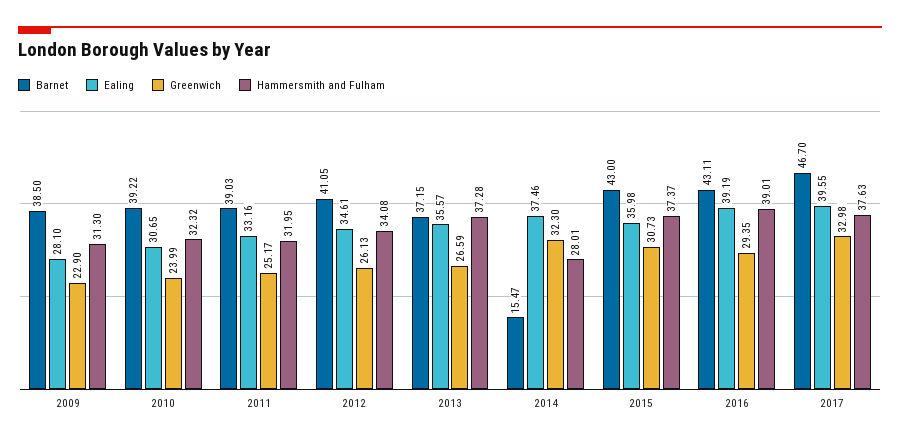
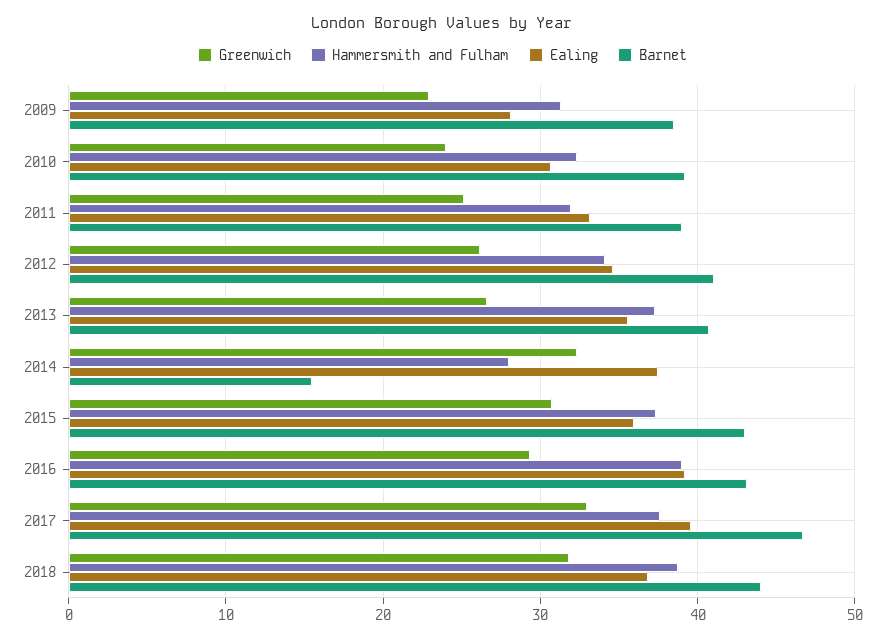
Barnet, 2013: 37.15 -> 41
Greenwich, 2018: none -> 32
Hammersmith and Fulham, 2018: none -> 39
Ealing, 2018: none -> 37
Barnet, 2018: none -> 44

